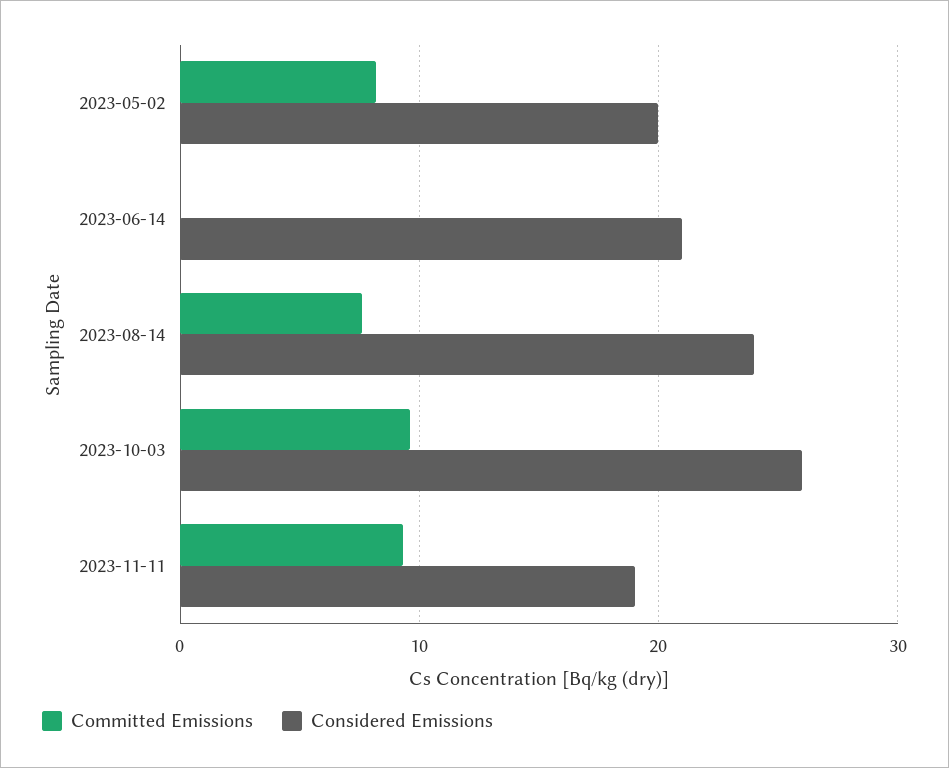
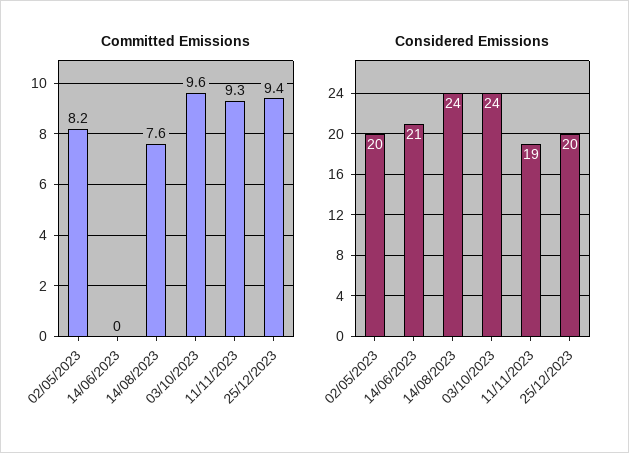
Considered Emissions, 2023-10-03: 26 -> 24
Committed Emissions, 25/12/2023: none -> 9.4
Considered Emissions, 25/12/2023: none -> 20

